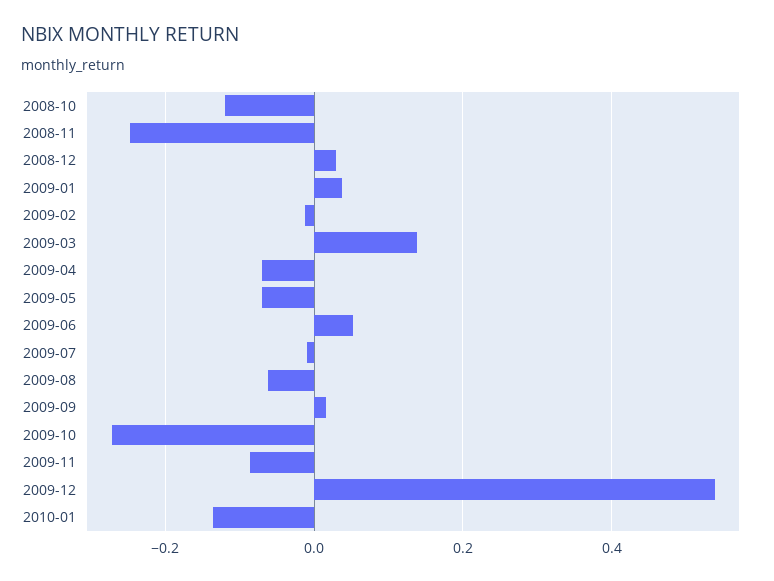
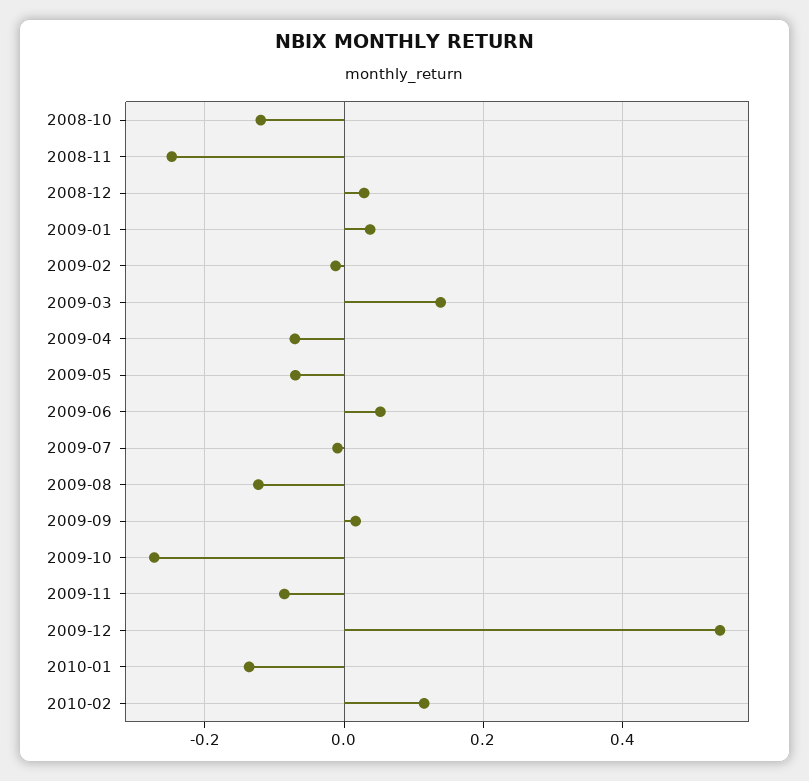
2009-08: -0.06 -> -0.12
2010-02: none -> 0.12

